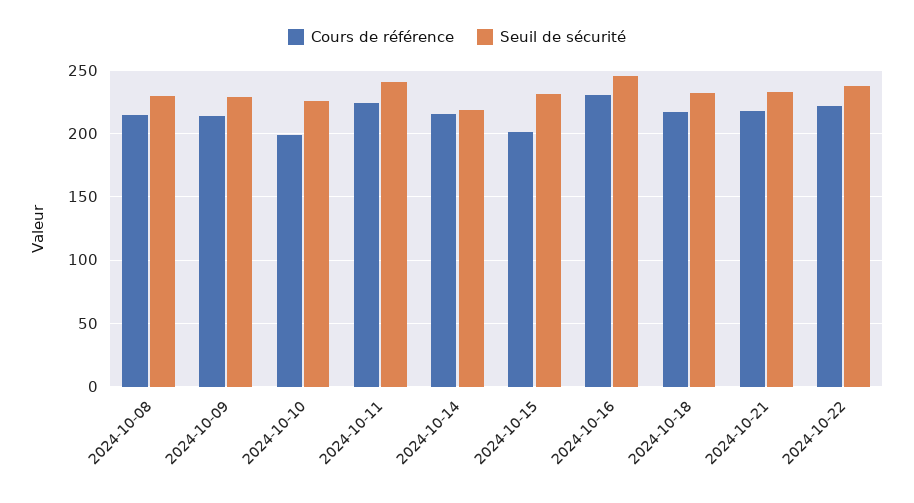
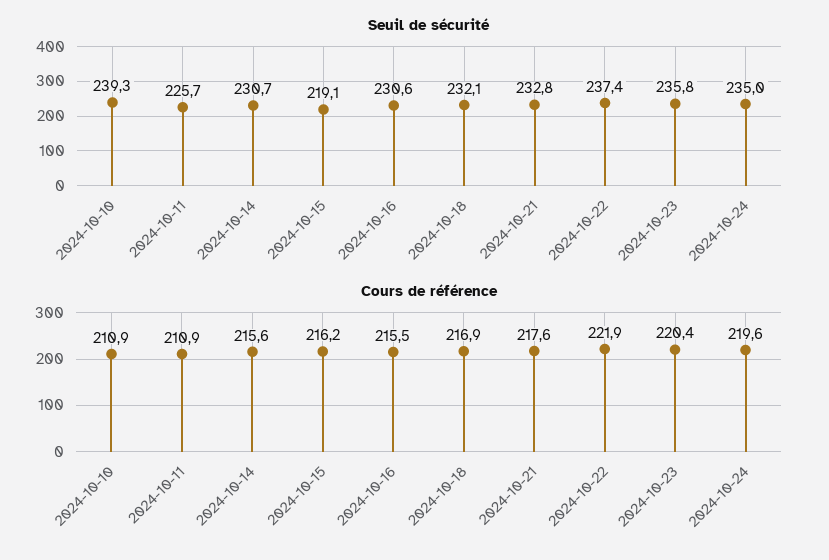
Cours de référence, 2024-10-08: 215 -> none
Seuil de sécurité, 2024-10-08: 230 -> none
Cours de référence, 2024-10-09: 215 -> none
Seuil de sécurité, 2024-10-09: 230 -> none
Cours de référence, 2024-10-10: 200 -> 210.9
Seuil de sécurité, 2024-10-10: 225 -> 239.3
Cours de référence, 2024-10-11: 225 -> 210.9
Seuil de sécurité, 2024-10-11: 240 -> 225.7
Seuil de sécurité, 2024-10-14: 220 -> 230.7
Cours de référence, 2024-10-15: 200 -> 216.2
Seuil de sécurité, 2024-10-15: 230 -> 219.1
Cours de référence, 2024-10-16: 230 -> 215.5
Seuil de sécurité, 2024-10-16: 245 -> 230.6
Seuil de sécurité, 2024-10-23: none -> 235.8
Seuil de sécurité, 2024-10-24: none -> 235
Cours de référence, 2024-10-23: none -> 220.4
Cours de référence, 2024-10-24: none -> 219.6

